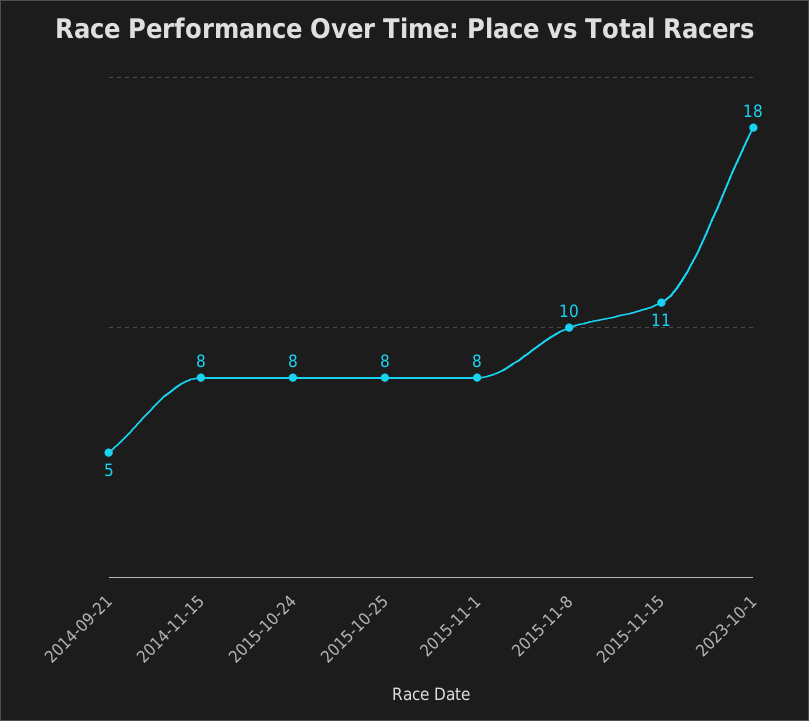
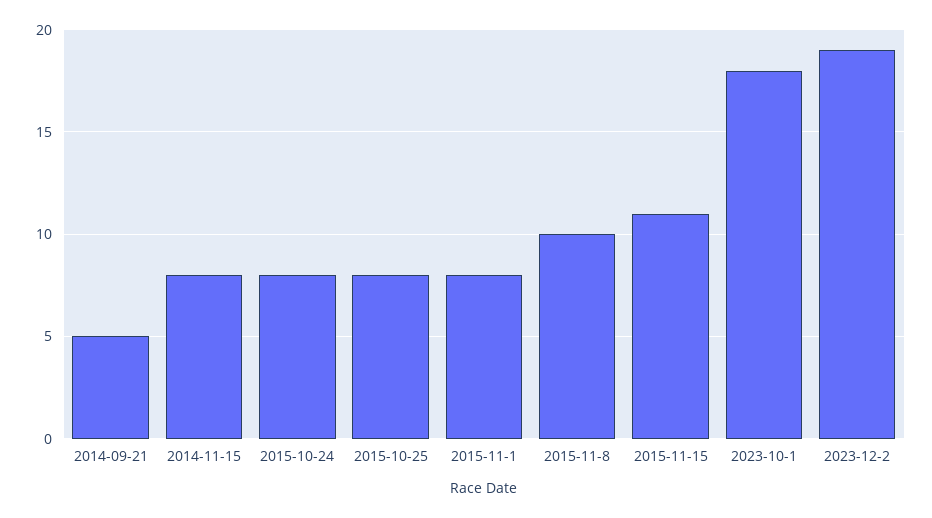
2023-12-2: none -> 19

